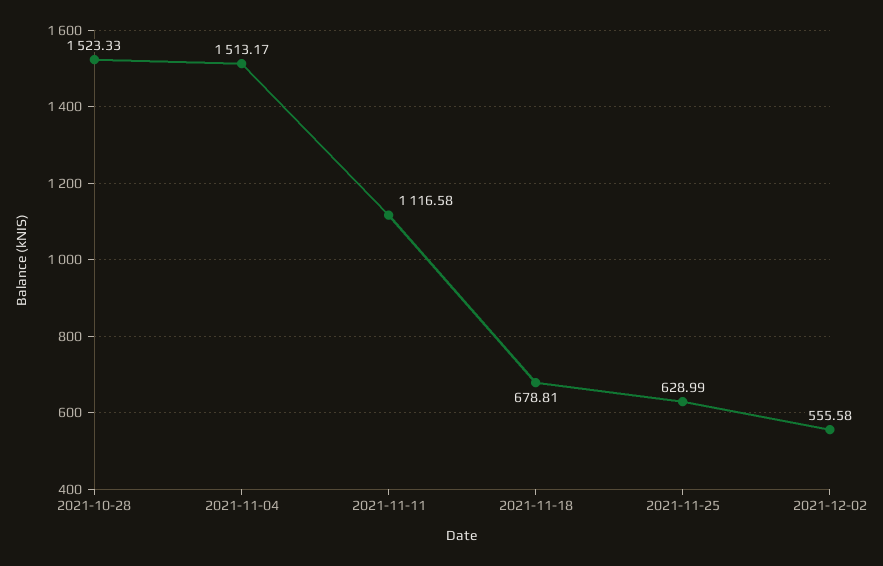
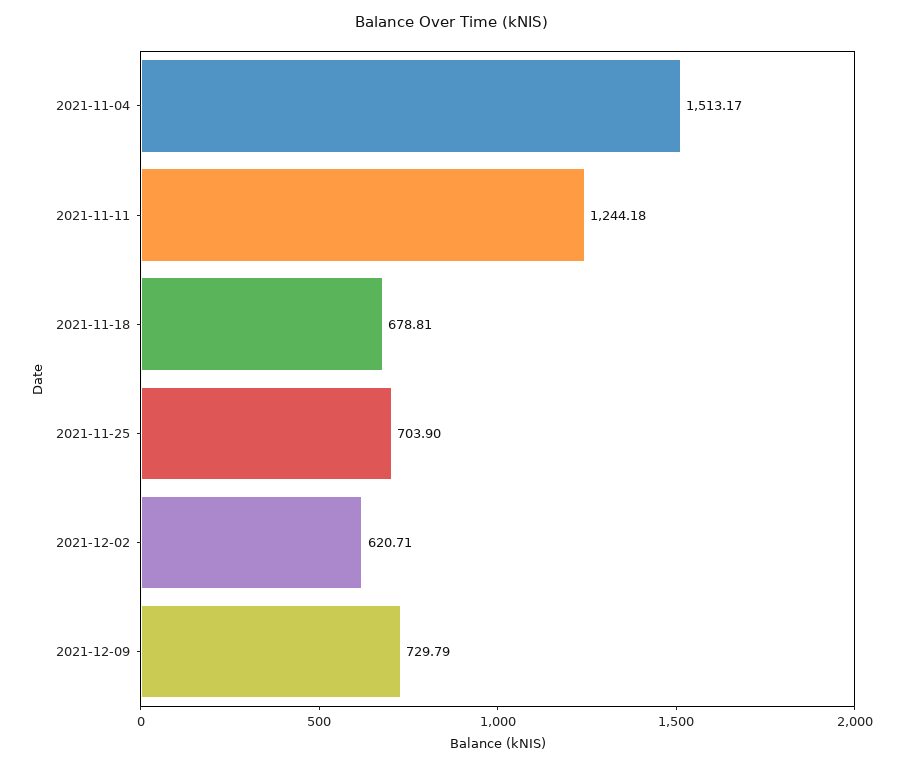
2021-10-28: 1523.33 -> none
2021-11-11: 1116.58 -> 1244.18
2021-11-25: 628.99 -> 703.9
2021-12-02: 555.58 -> 620.71
2021-12-09: none -> 729.79

